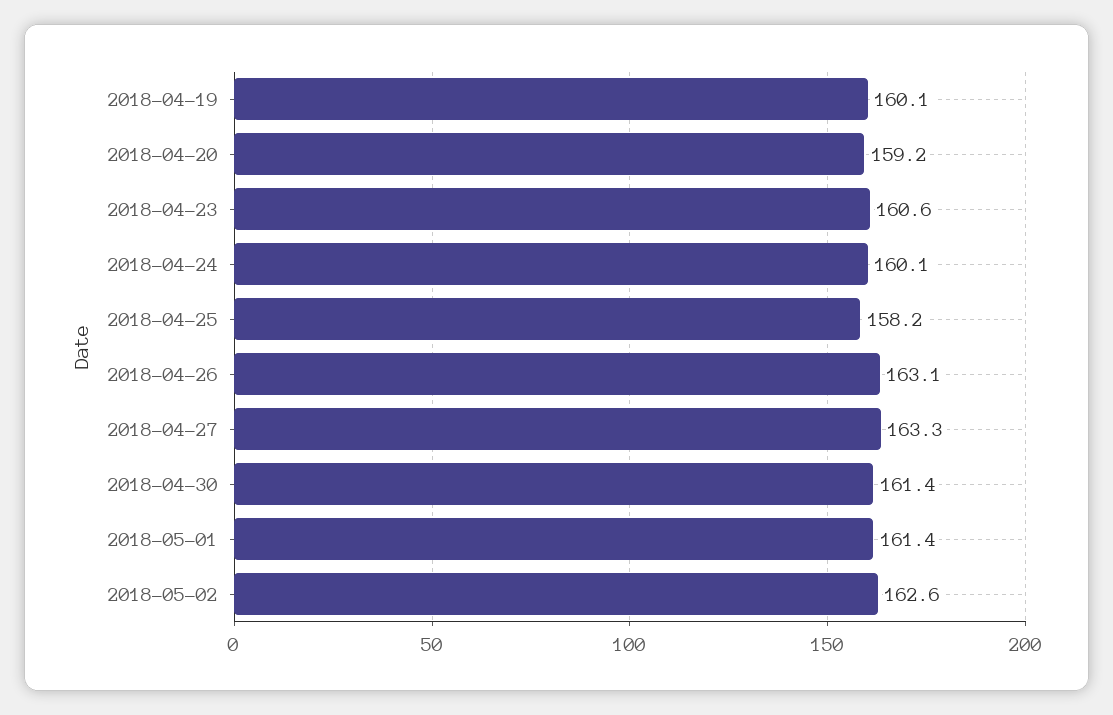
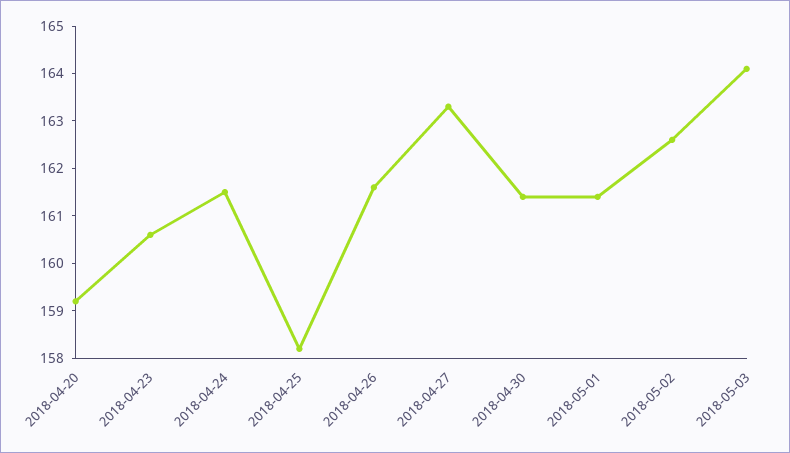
2018-04-19: 160.1 -> none
2018-04-24: 160.1 -> 161.5
2018-04-26: 163.1 -> 161.5
2018-05-03: none -> 164

